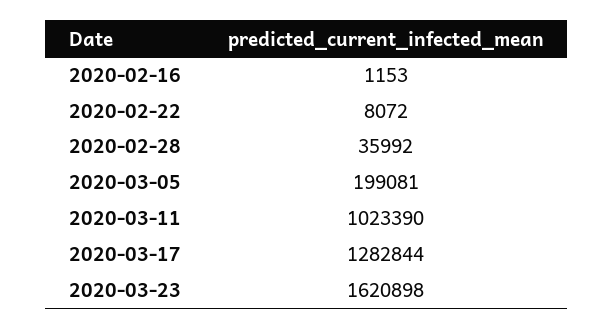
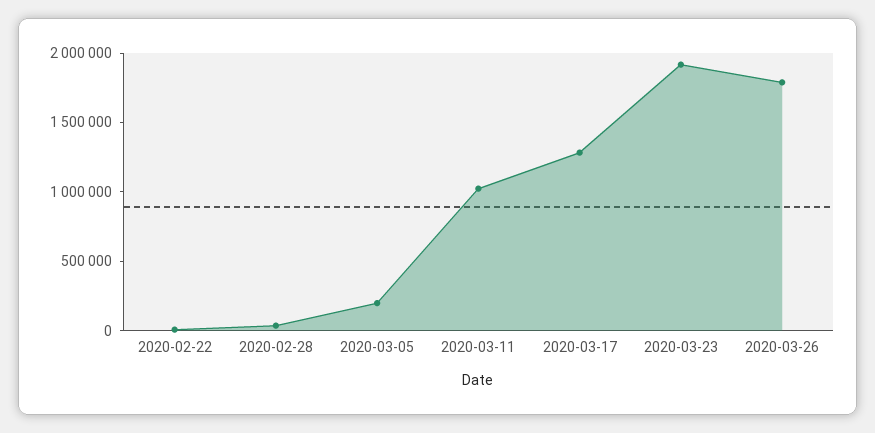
2020-02-16: 1153 -> none
2020-03-23: 1620898 -> 1900000
2020-03-26: none -> 1800000

